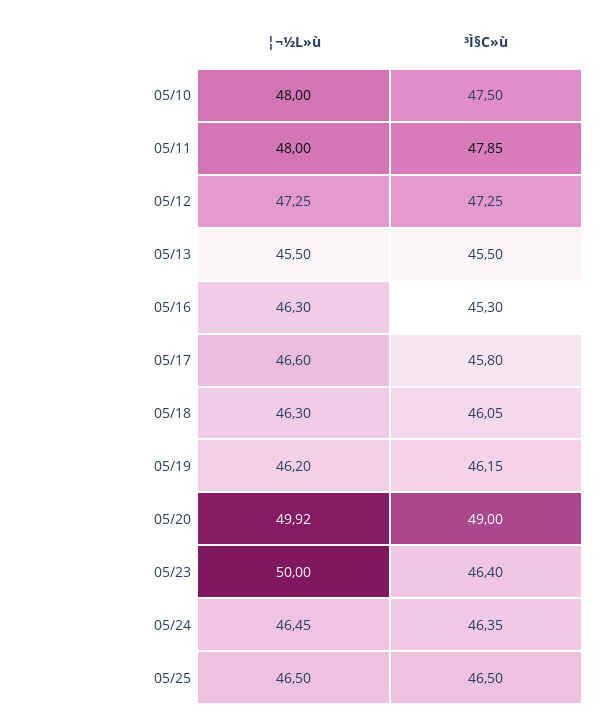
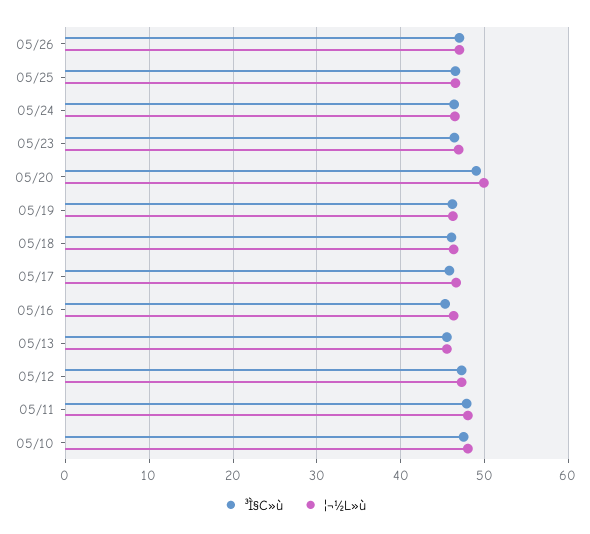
¦¬½L»ù, 05/23: 50 -> 47
³Ì§C»ù, 05/26: none -> 47
¦¬½L»ù, 05/26: none -> 47

